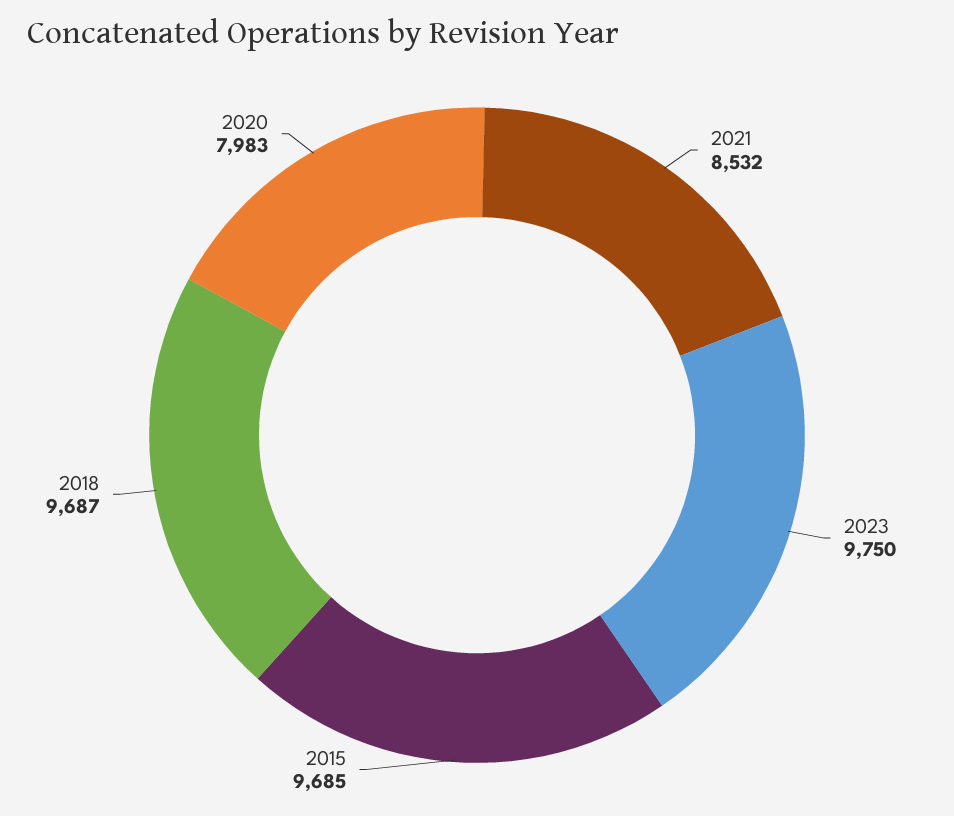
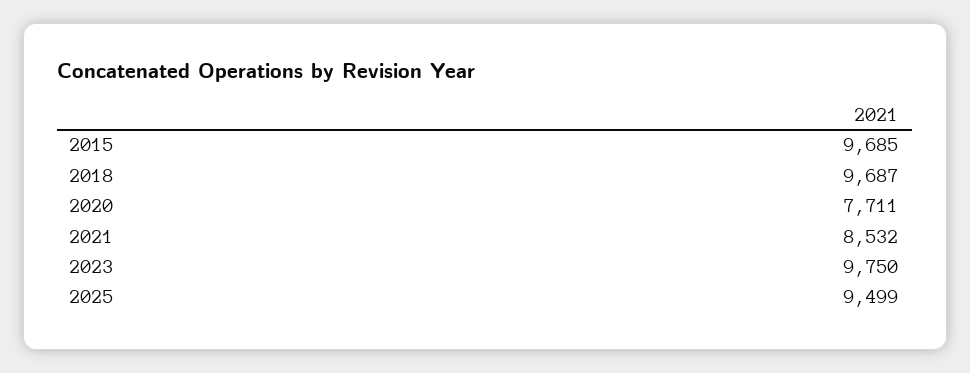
2020: 7983 -> 7711
2025: none -> 9499

